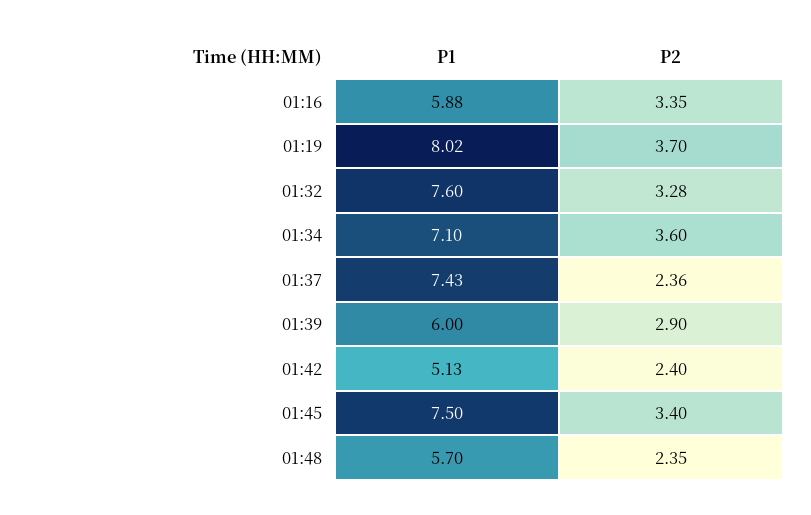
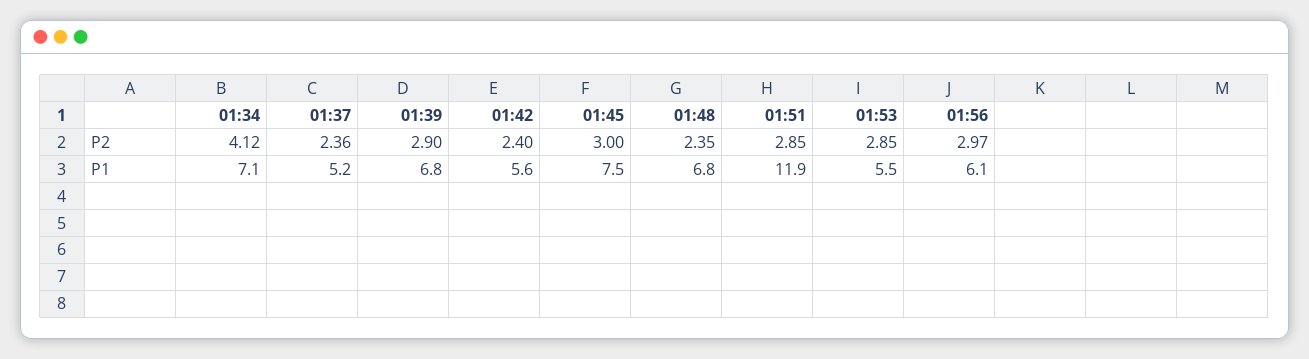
P1, 01:16: 5.88 -> none
P2, 01:16: 3.35 -> none
P1, 01:19: 8.02 -> none
P2, 01:19: 3.7 -> none
P1, 01:32: 7.6 -> none
P2, 01:32: 3.28 -> none
P2, 01:34: 3.6 -> 4.12
P1, 01:37: 7.43 -> 5.2
P1, 01:39: 6 -> 6.8
P1, 01:42: 5.13 -> 5.6
P2, 01:45: 3.4 -> 3
P1, 01:48: 5.7 -> 6.8
P2, 01:51: none -> 2.85
P2, 01:53: none -> 2.85
P2, 01:56: none -> 2.97
P1, 01:51: none -> 11.9
P1, 01:53: none -> 5.5
P1, 01:56: none -> 6.1

